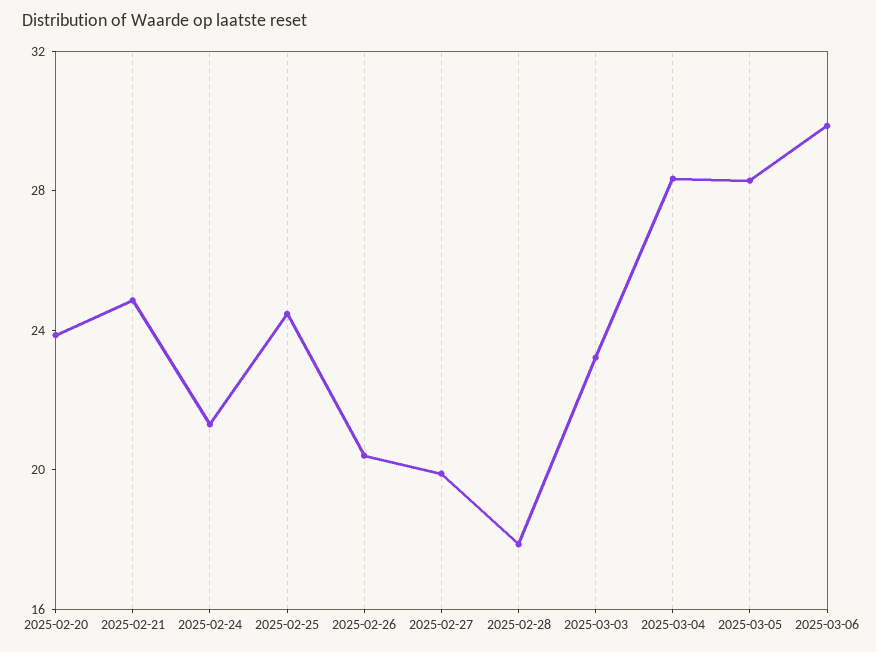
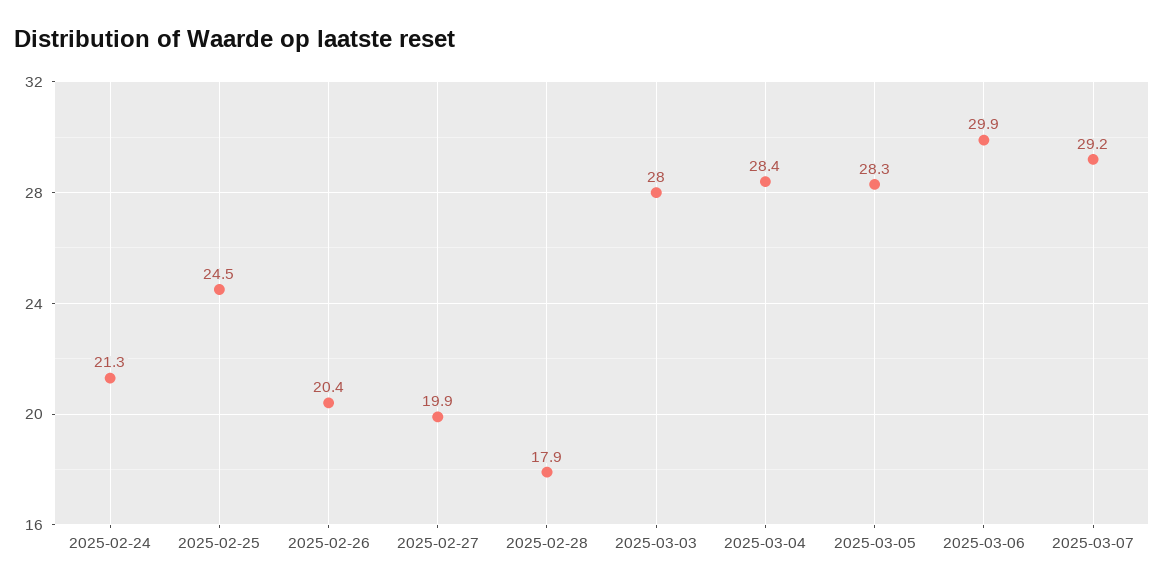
2025-02-20: 24 -> none
2025-02-21: 25 -> none
2025-03-03: 23 -> 28
2025-03-07: none -> 29.2

